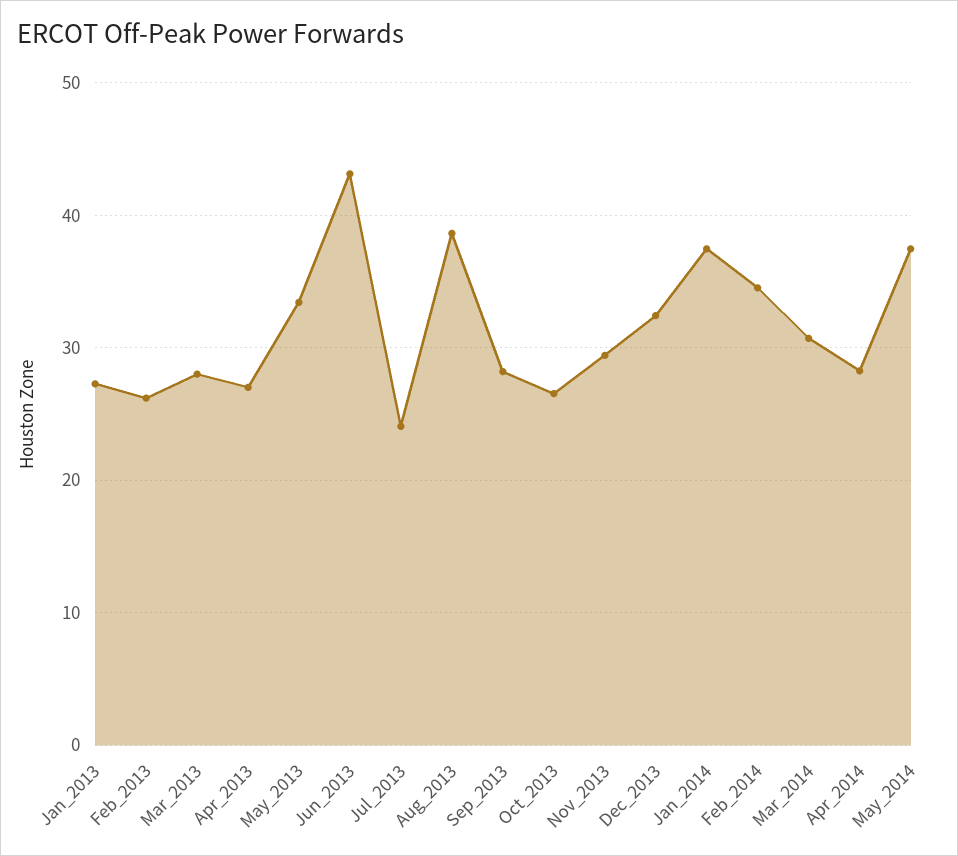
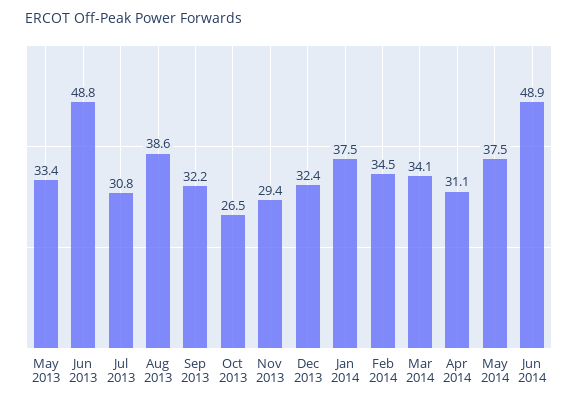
Jan_2013: 27 -> none
Feb_2013: 26 -> none
Mar_2013: 28 -> none
Apr_2013: 27 -> none
Jun_2013: 43 -> 48.8
Jul_2013: 24 -> 30.8
Sep_2013: 28 -> 32.2
Mar_2014: 31 -> 34.1
Apr_2014: 28 -> 31.1
Jun 2014: none -> 48.9

